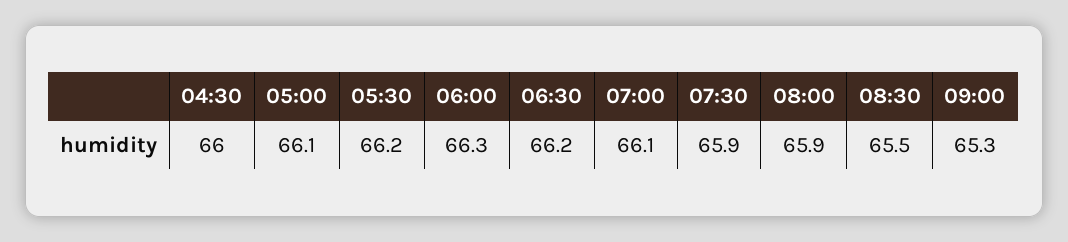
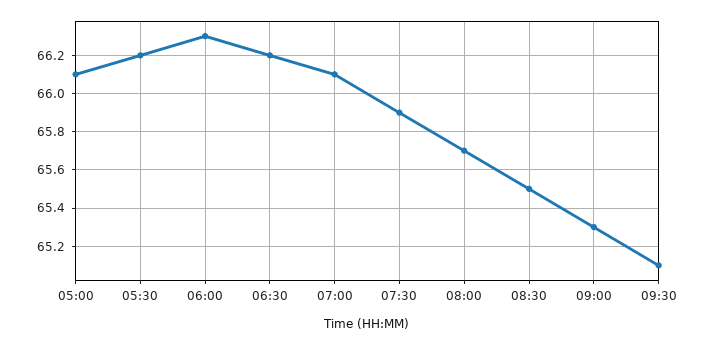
04:30: 66 -> none
08:00: 65.9 -> 65.7
09:30: none -> 65.1

